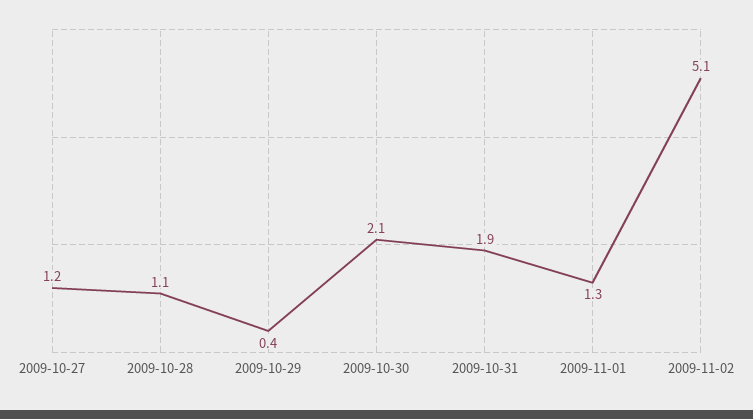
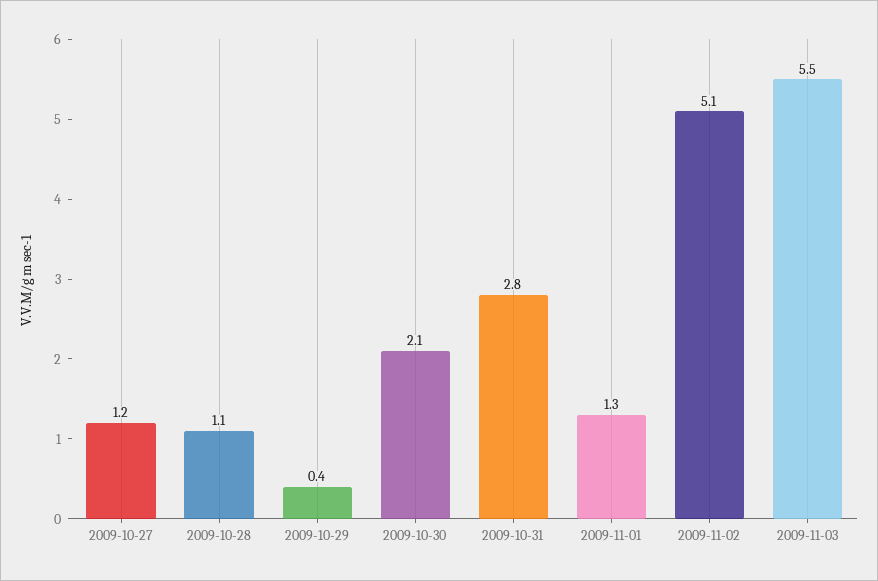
2009-10-31: 1.9 -> 2.8
2009-11-03: none -> 5.5

